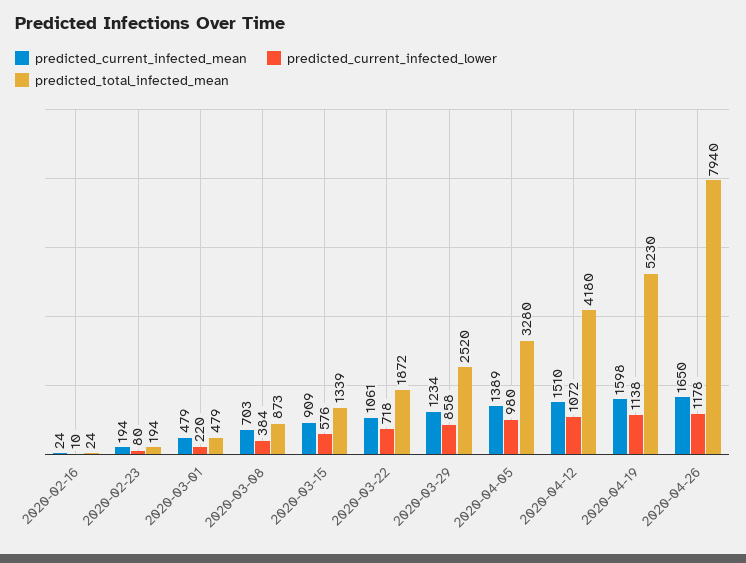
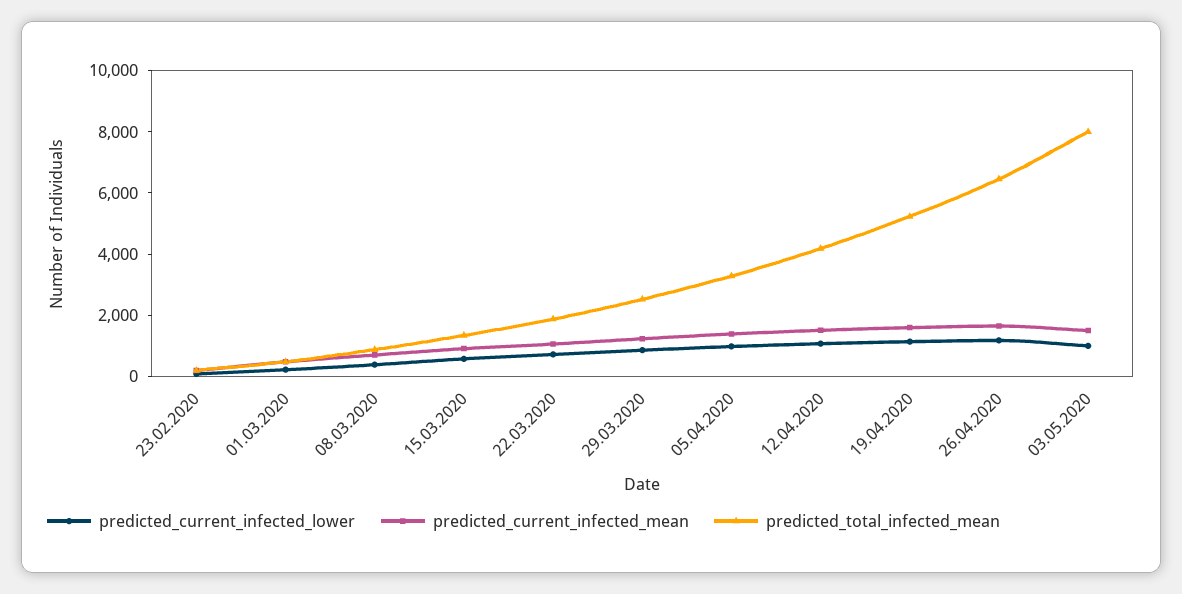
predicted_current_infected_mean, 2020-02-16: 24 -> none
predicted_current_infected_lower, 2020-02-16: 10 -> none
predicted_total_infected_mean, 2020-02-16: 24 -> none
predicted_total_infected_mean, 2020-04-26: 7940 -> 6500
predicted_current_infected_lower, 03.05.2020: none -> 1000
predicted_current_infected_mean, 03.05.2020: none -> 1500
predicted_total_infected_mean, 03.05.2020: none -> 8000

